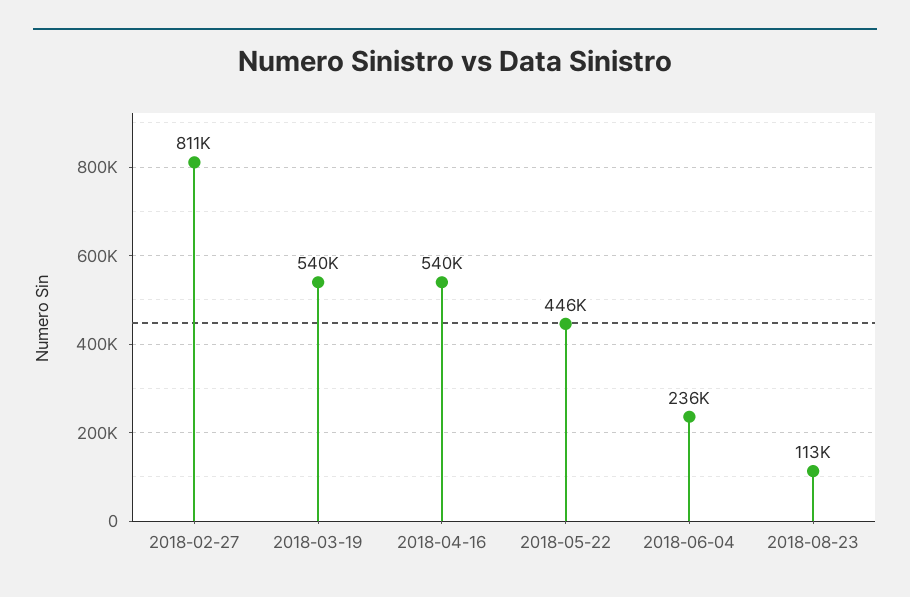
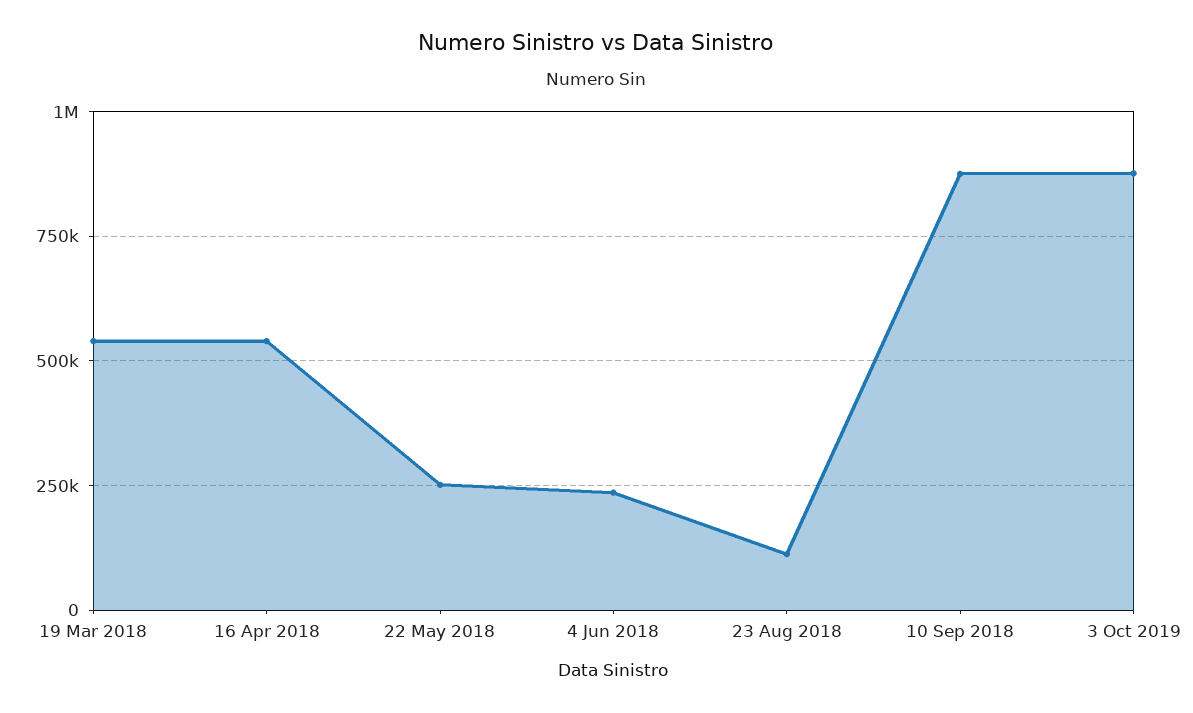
2018-02-27: 811000 -> none
2018-05-22: 446000 -> 250000
10 Sep 2018: none -> 875000
3 Oct 2019: none -> 875000

